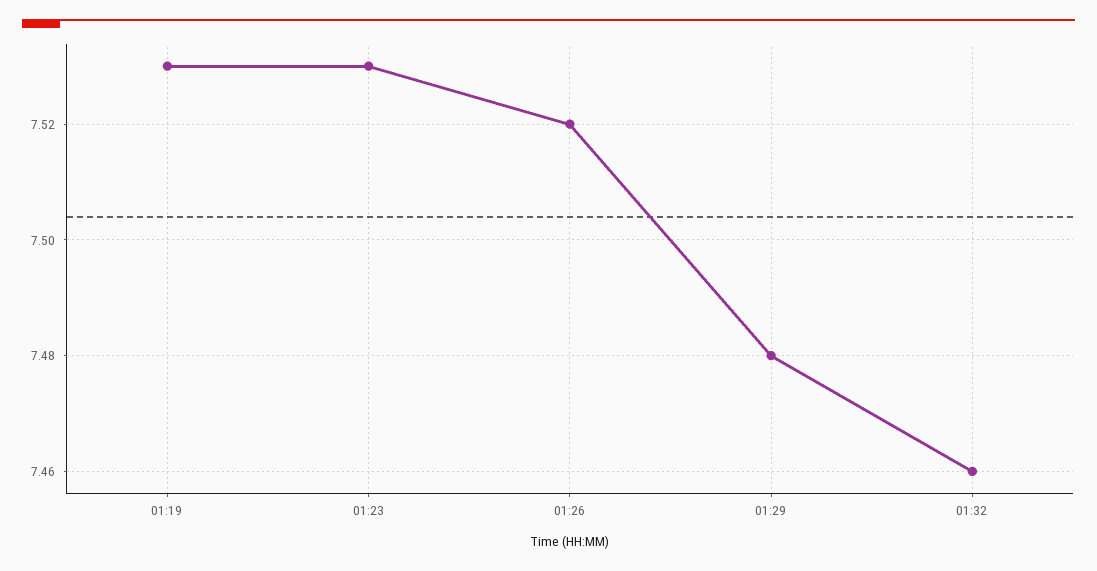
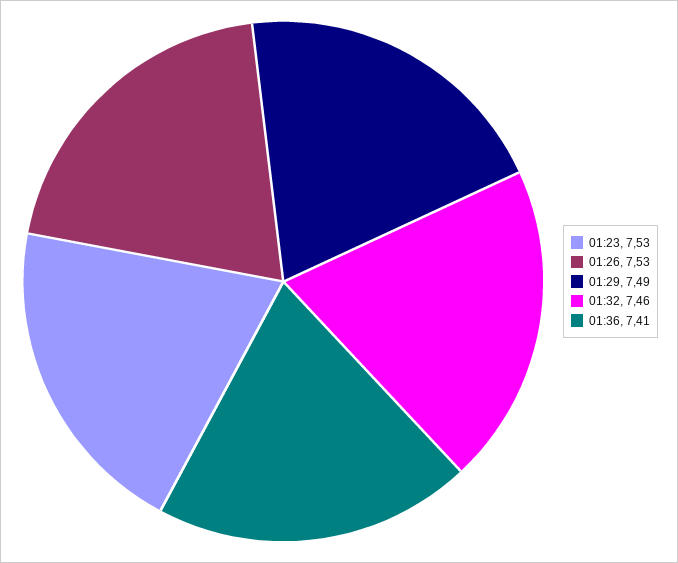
01:19: 7.53 -> none
01:26: 7.52 -> 7.53
01:29: 7.48 -> 7.49
01:36: none -> 7.41

